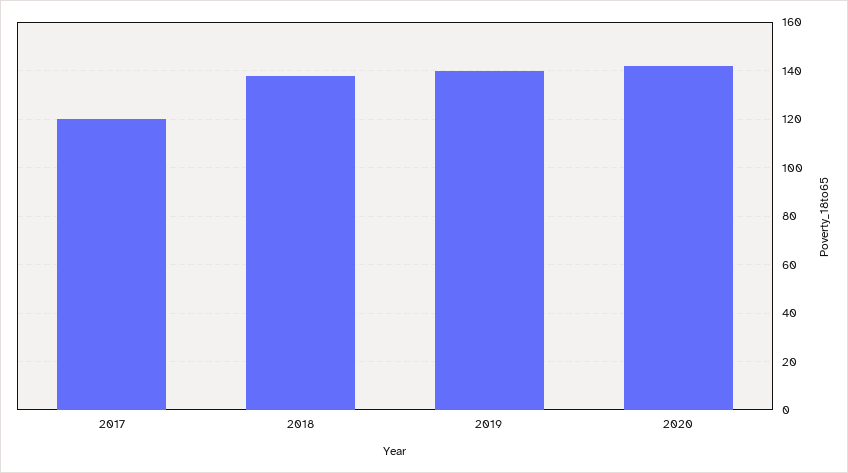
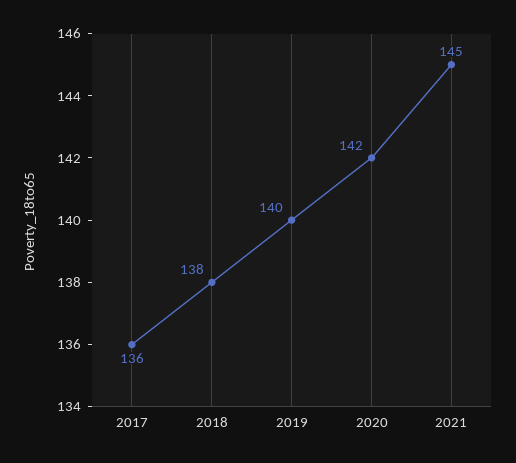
2017: 120 -> 136
2021: none -> 145

